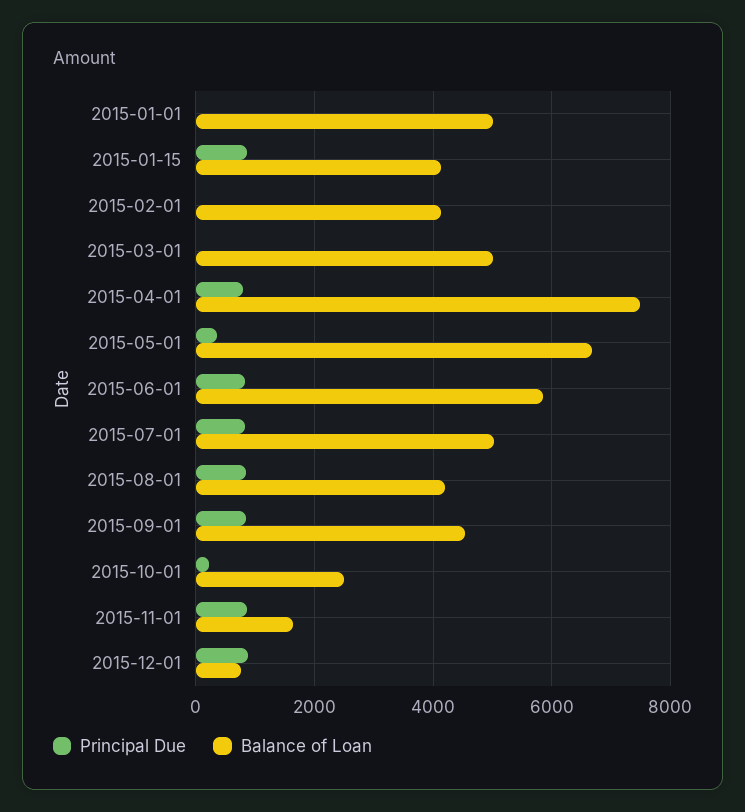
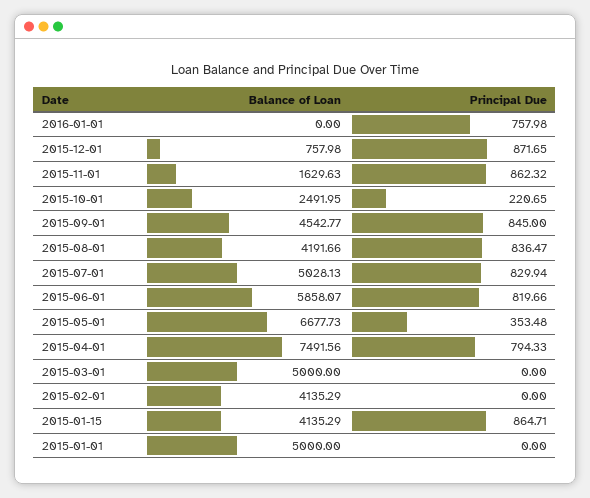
Balance of Loan, 2016-01-01: none -> 0
Principal Due, 2016-01-01: none -> 757.98

